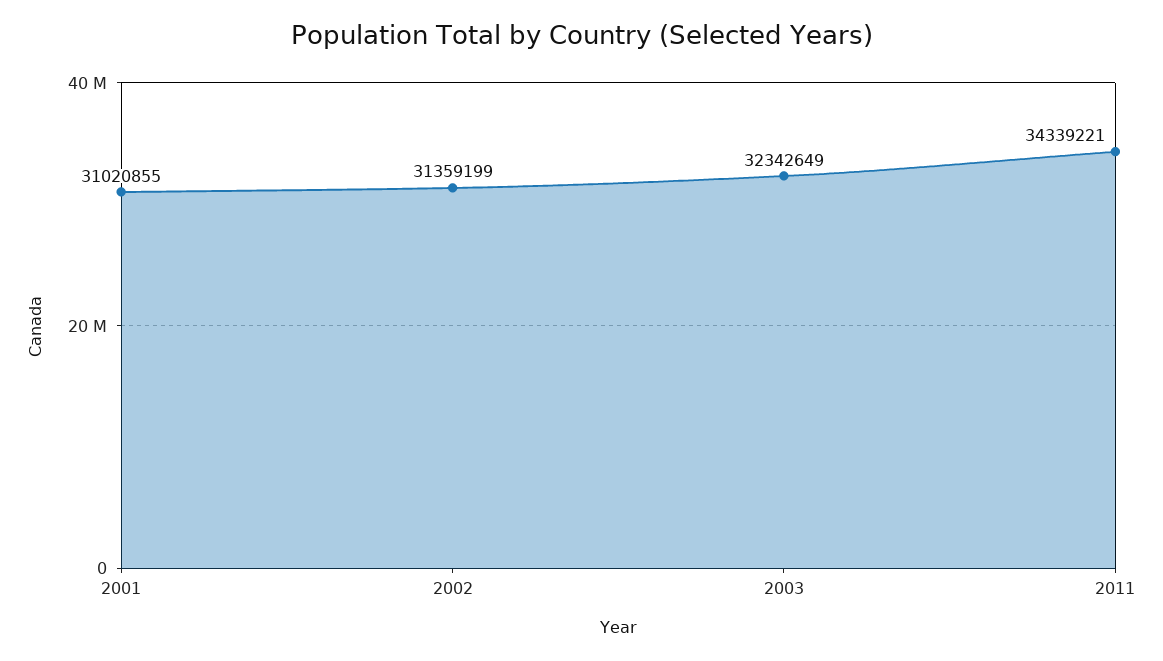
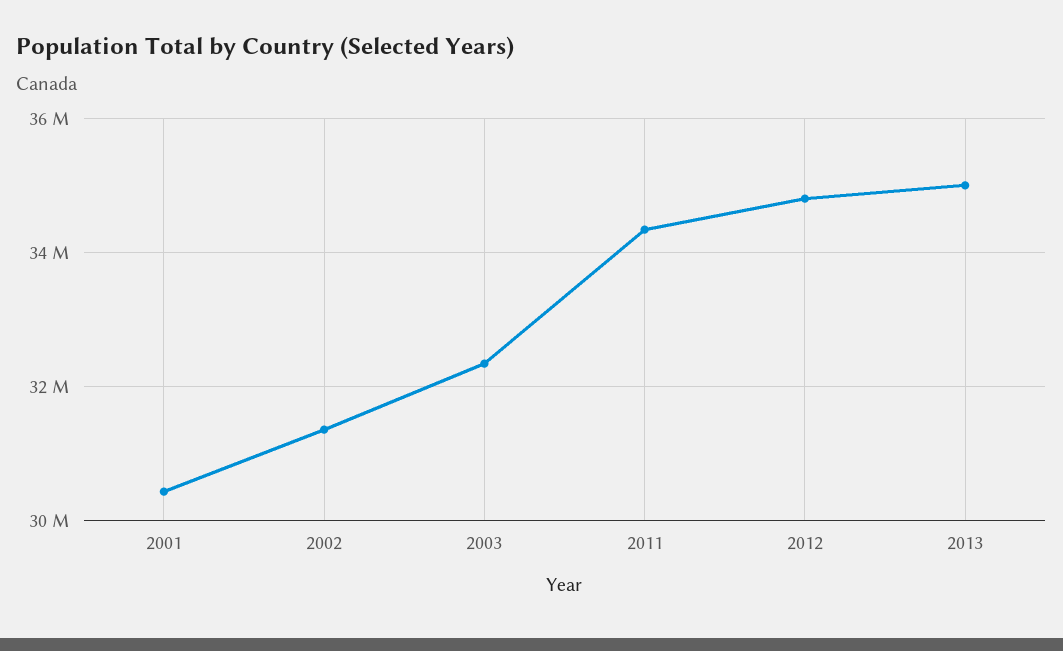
2001: 31020855 -> 30400000
2012: none -> 34800000
2013: none -> 35000000

